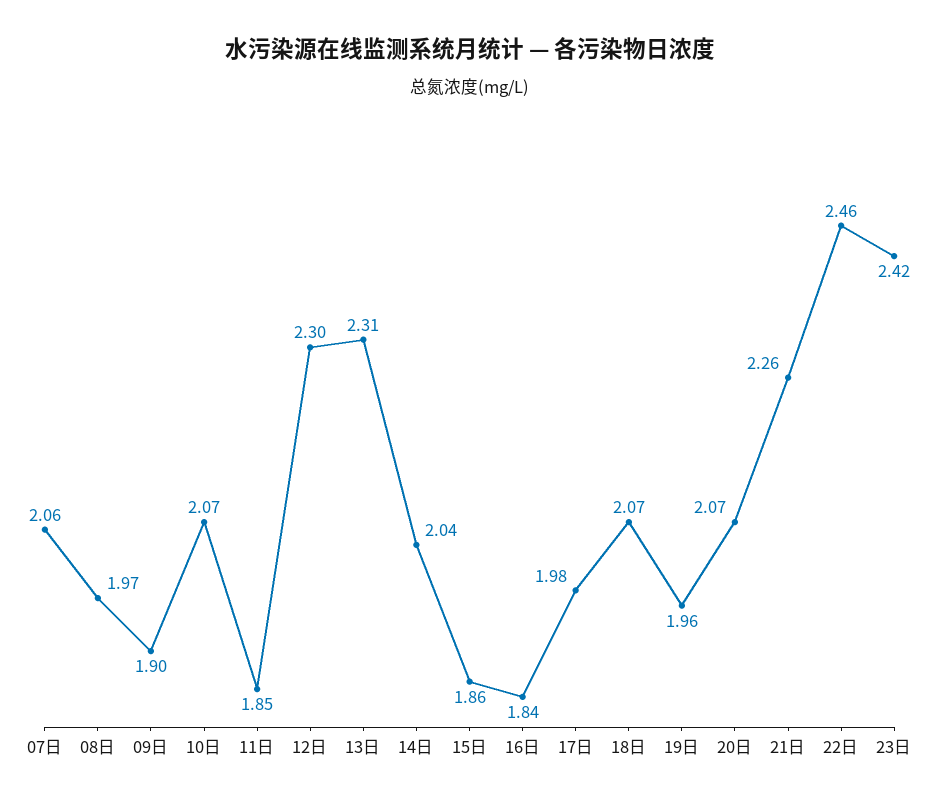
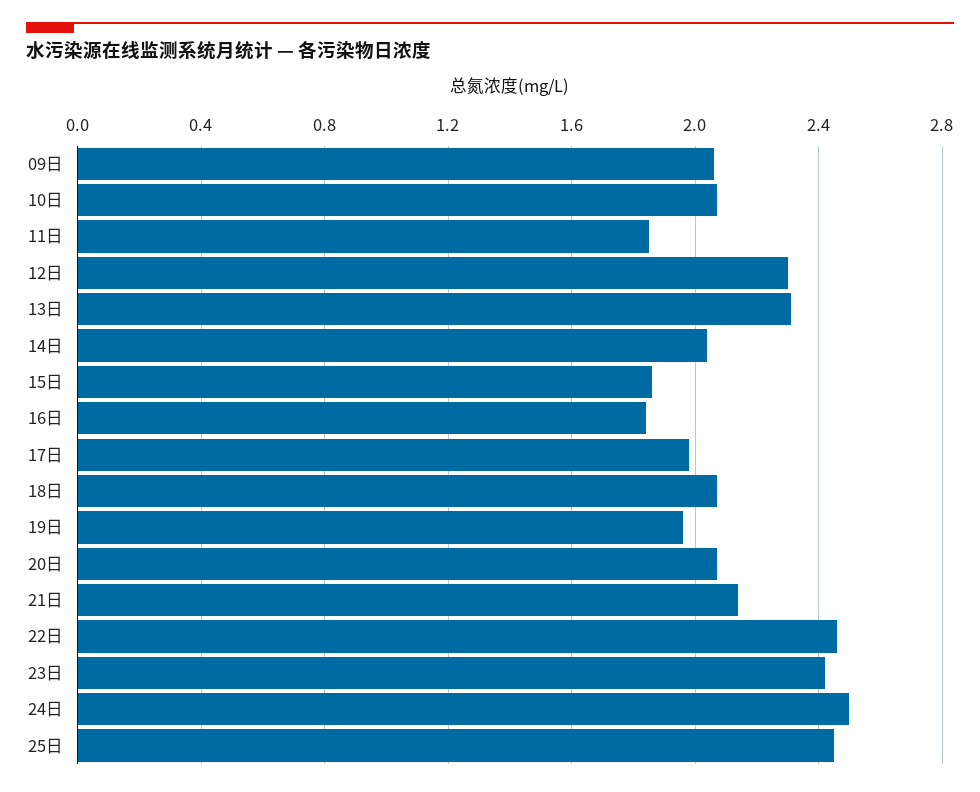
07日: 2.06 -> none
08日: 1.97 -> none
09日: 1.9 -> 2.05
21日: 2.26 -> 2.15
24日: none -> 2.5
25日: none -> 2.45

